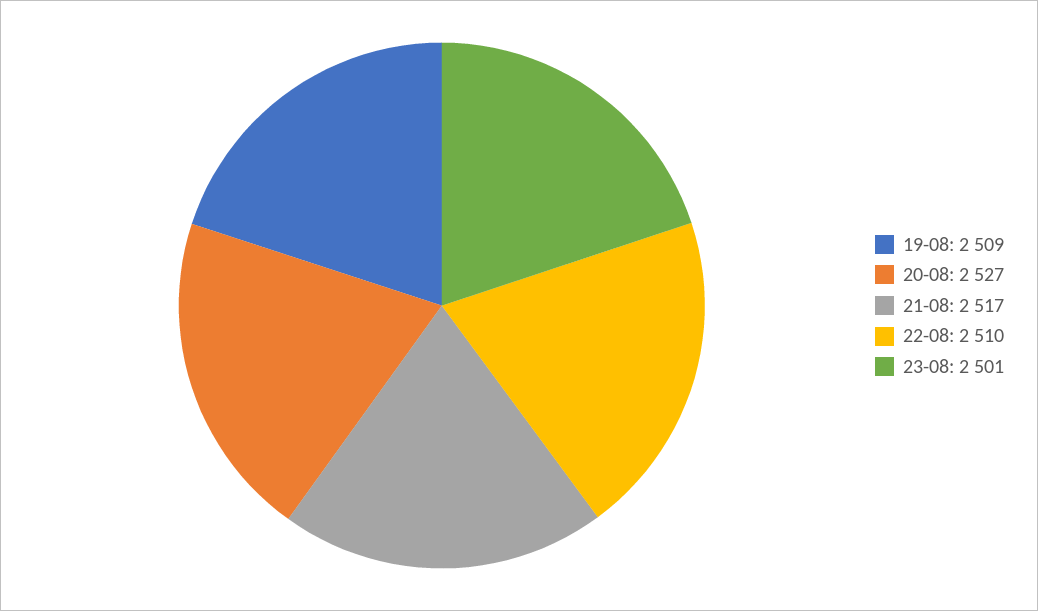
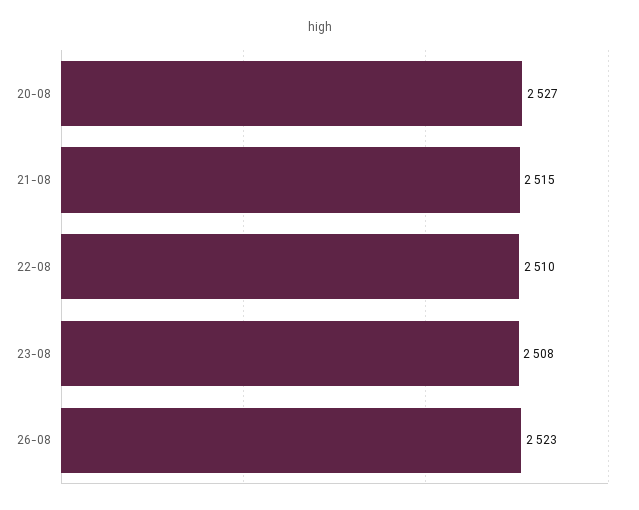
19-08: 2509 -> none
21-08: 2517 -> 2515
23-08: 2501 -> 2508
26-08: none -> 2523

